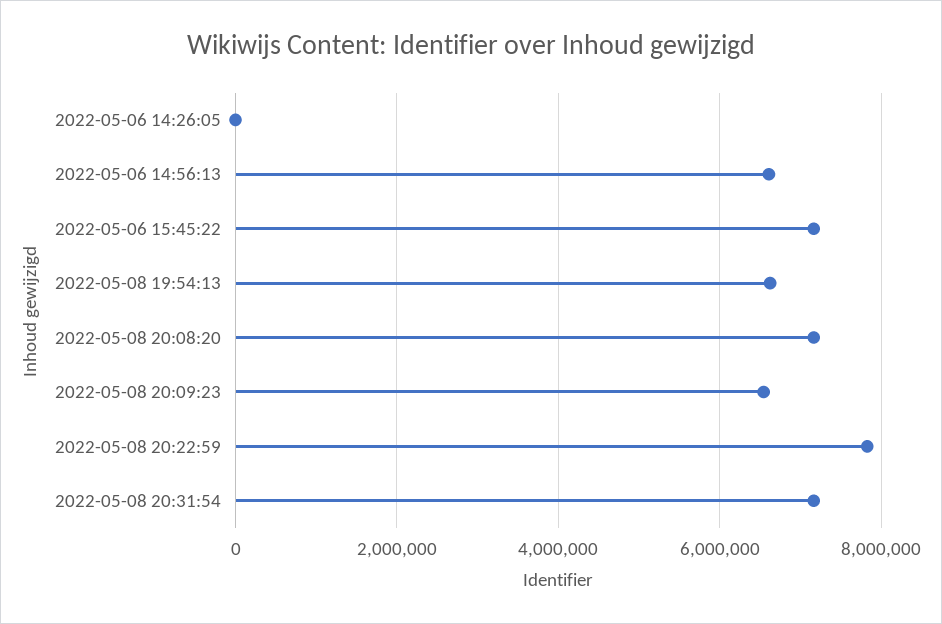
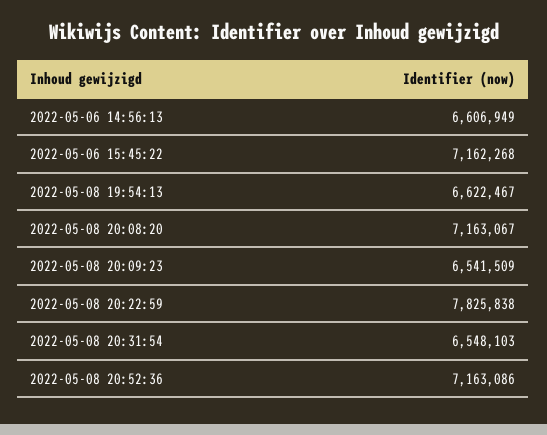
2022-05-06 14:26:05: 0 -> none
2022-05-08 20:31:54: 7200000 -> 6548103
2022-05-08 20:52:36: none -> 7163086

